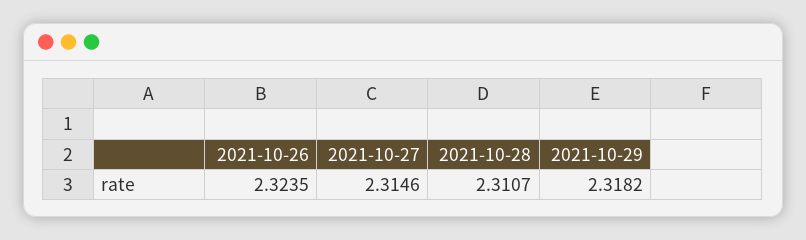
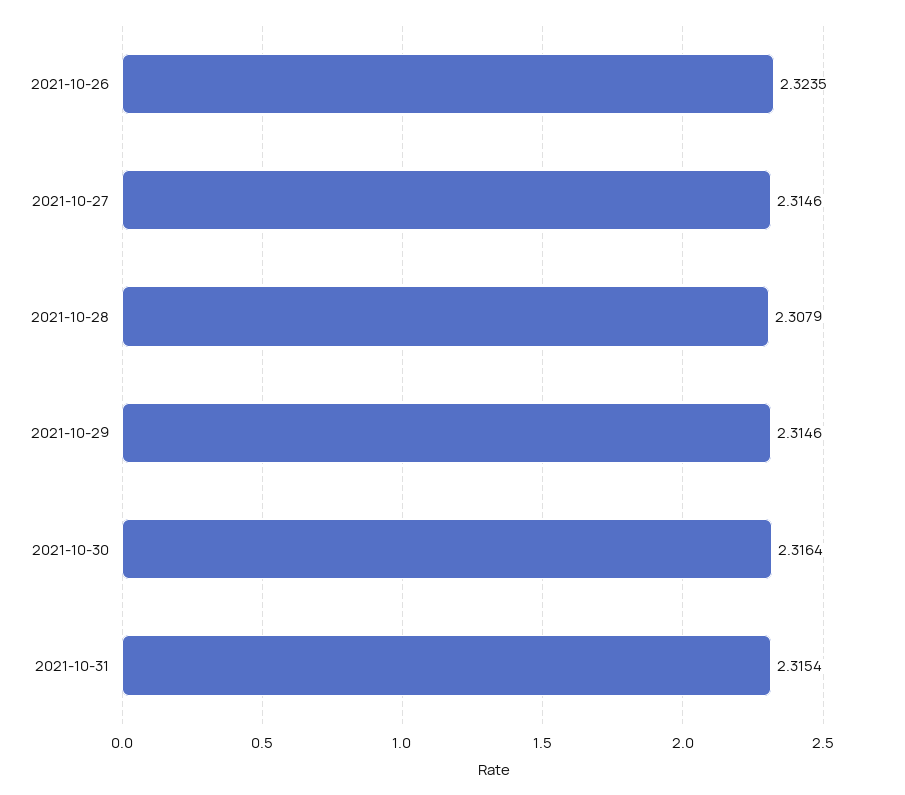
2021-10-28: 2.3107 -> 2.3079
2021-10-29: 2.3182 -> 2.3146
2021-10-30: none -> 2.3164
2021-10-31: none -> 2.3154

